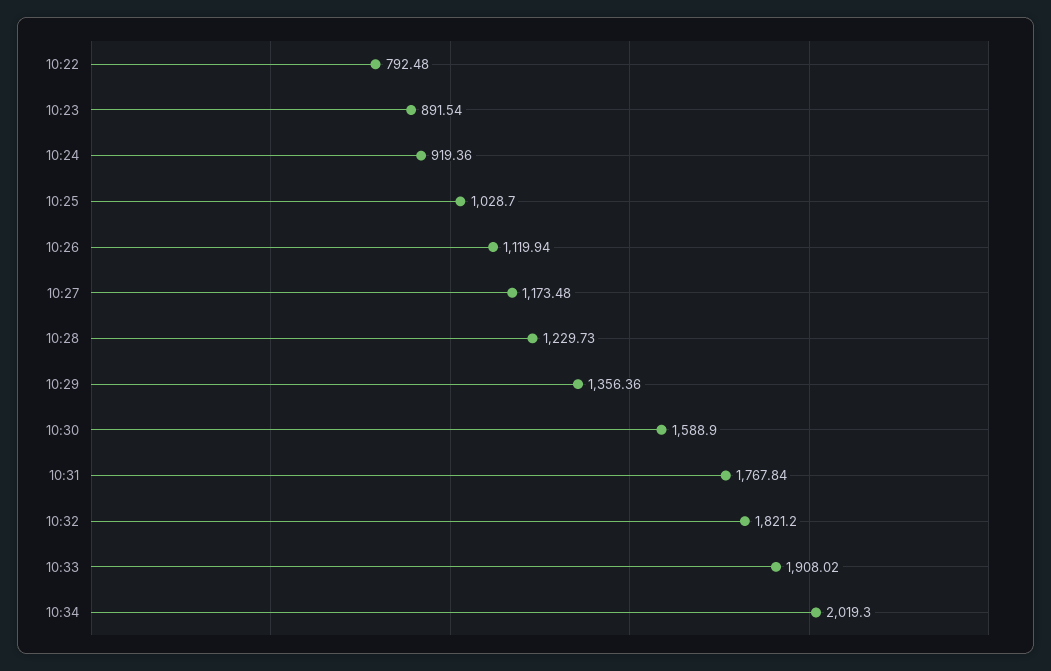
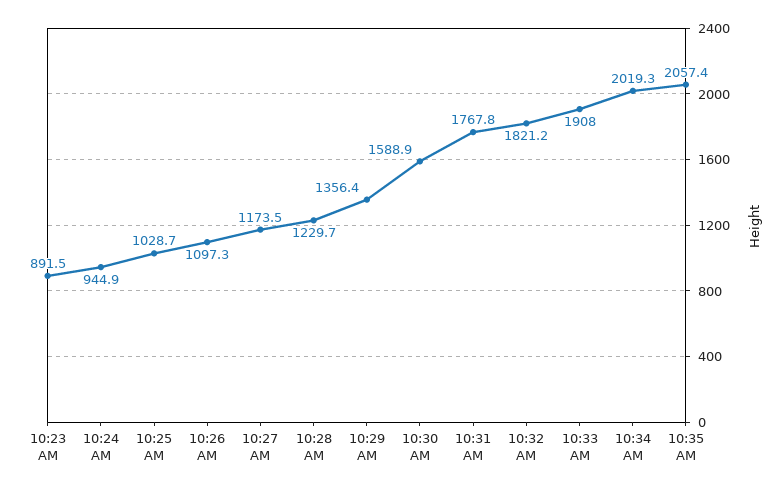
10:22: 792.48 -> none
10:24: 919.36 -> 944.9
10:26: 1119.94 -> 1097.3
10:35 AM: none -> 2057.4

